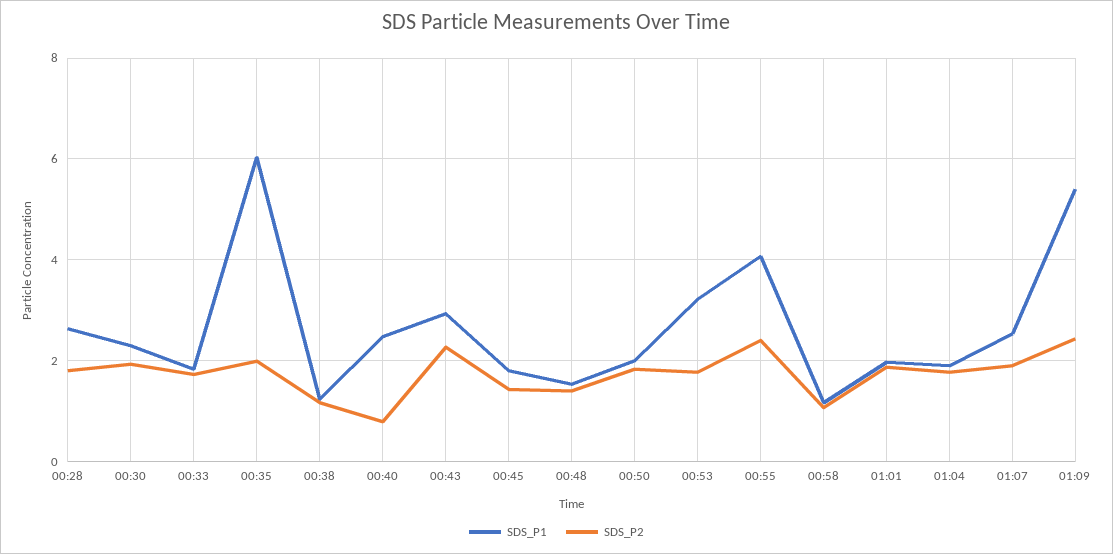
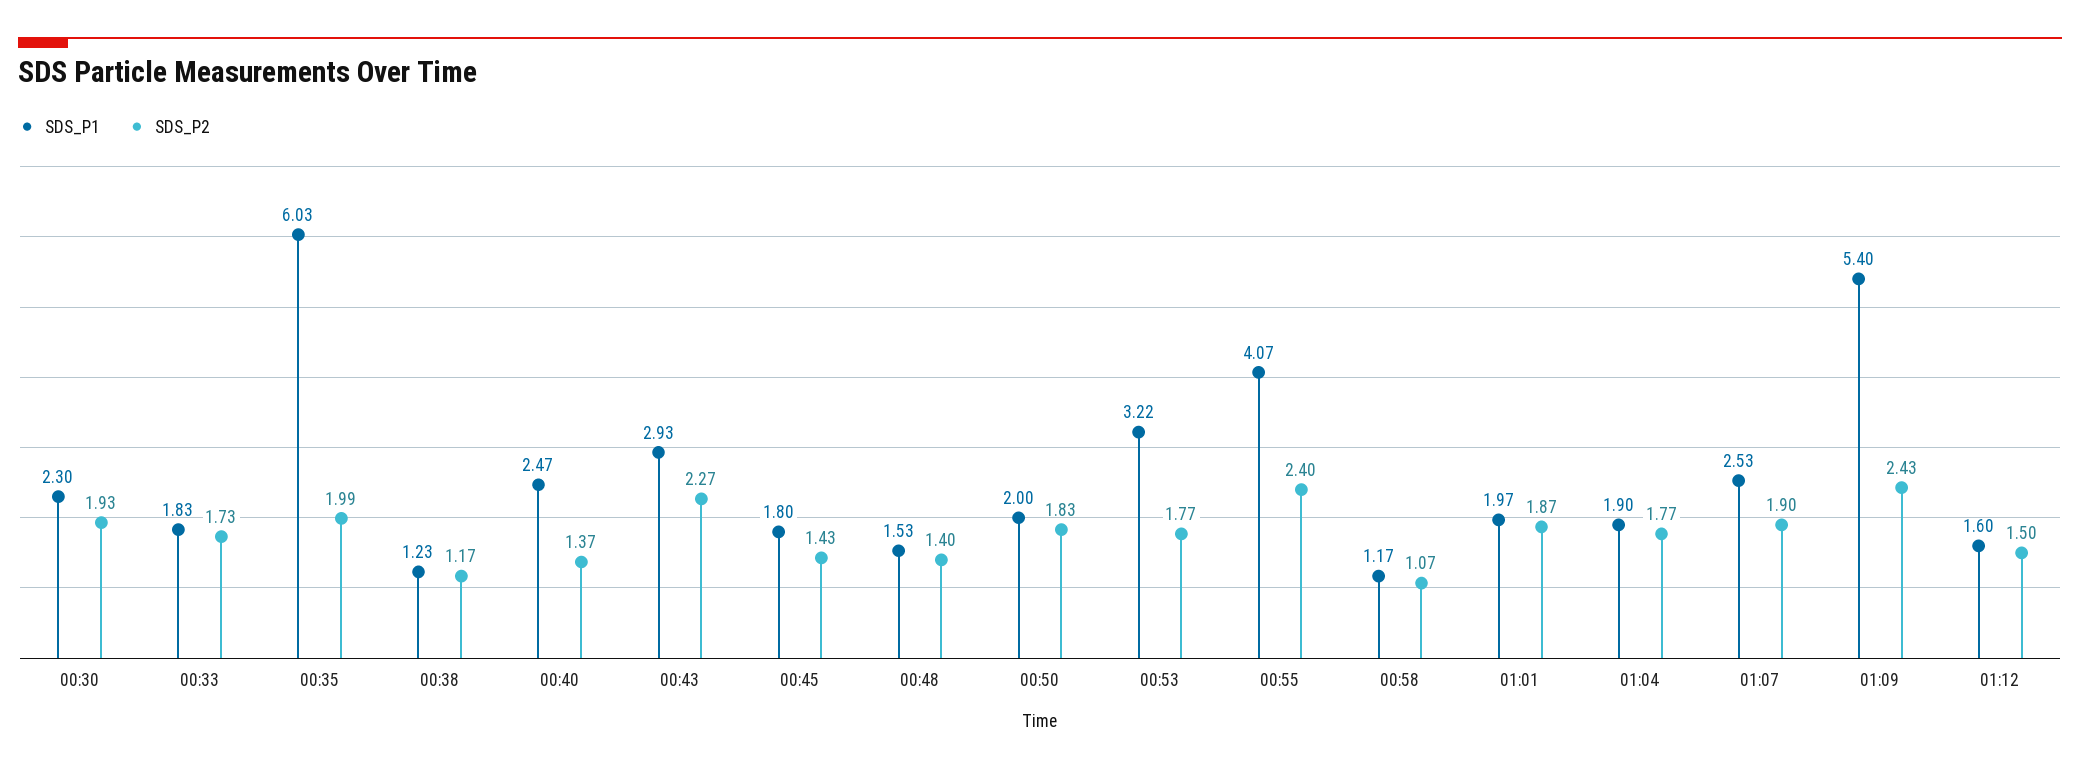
SDS_P1, 00:28: 2.6 -> none
SDS_P2, 00:28: 1.8 -> none
SDS_P2, 00:40: 0.8 -> 1.37
SDS_P1, 01:12: none -> 1.6
SDS_P2, 01:12: none -> 1.5

